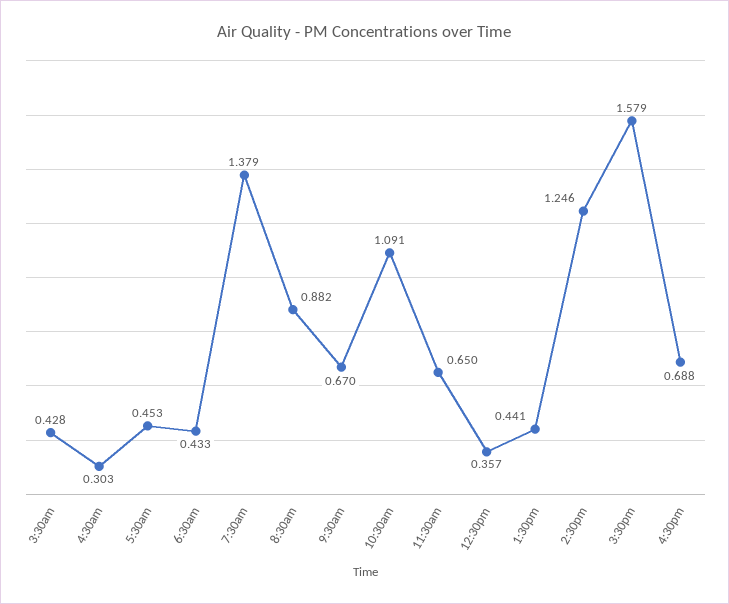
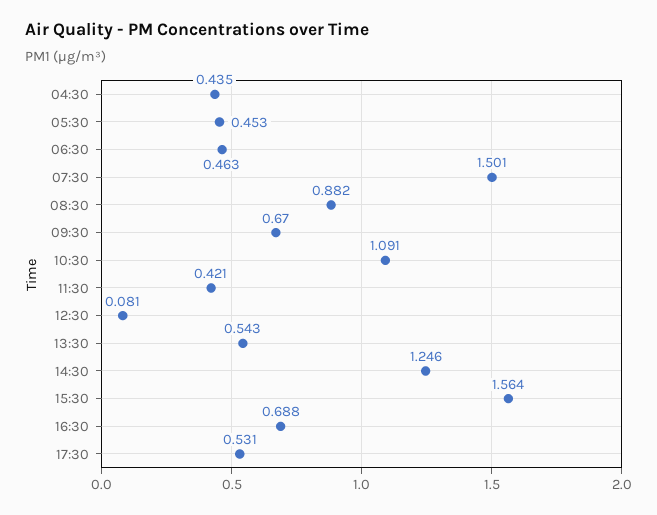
3:30am: 0.428 -> none
4:30am: 0.303 -> 0.435
6:30am: 0.433 -> 0.463
7:30am: 1.379 -> 1.501
11:30am: 0.65 -> 0.421
12:30pm: 0.357 -> 0.081
1:30pm: 0.441 -> 0.543
3:30pm: 1.579 -> 1.564
17:30: none -> 0.531

